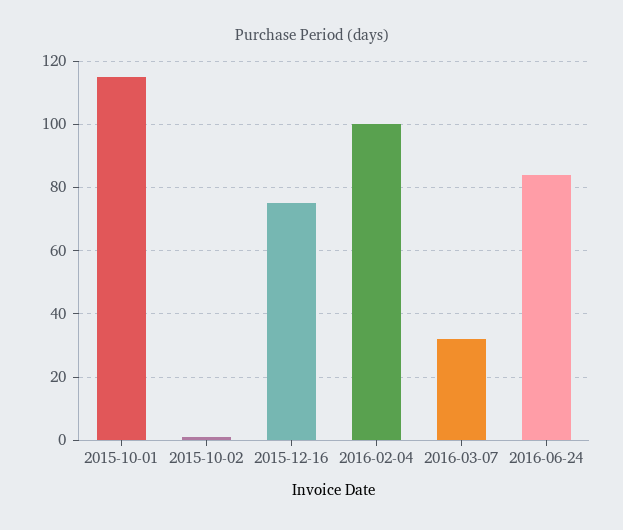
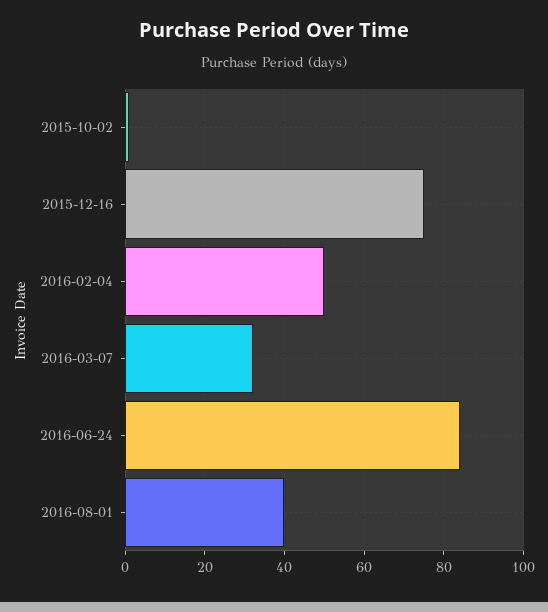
2015-10-01: 115 -> none
2016-02-04: 100 -> 50
2016-08-01: none -> 40

